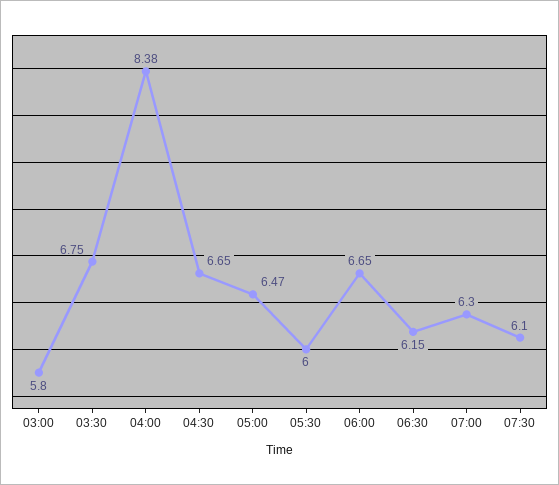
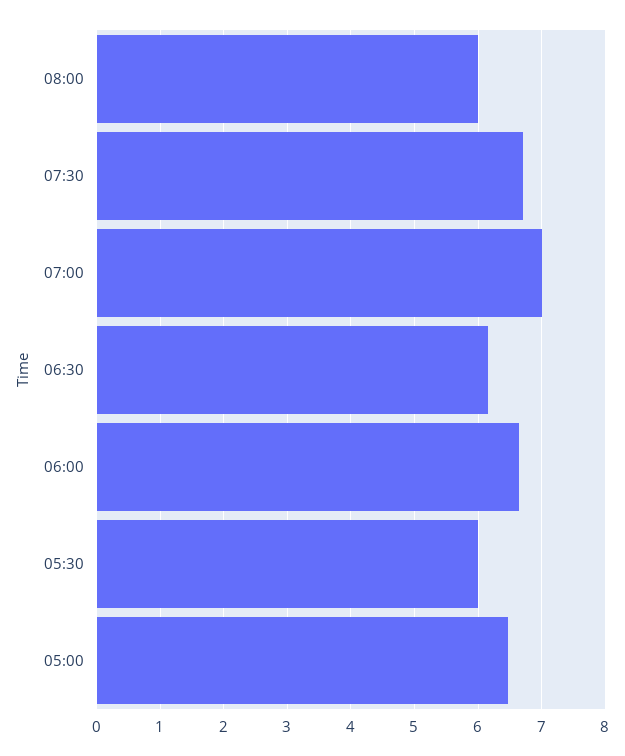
03:00: 5.8 -> none
03:30: 6.75 -> none
04:00: 8.38 -> none
04:30: 6.65 -> none
07:00: 6.3 -> 7
07:30: 6.1 -> 6.7
08:00: none -> 6

